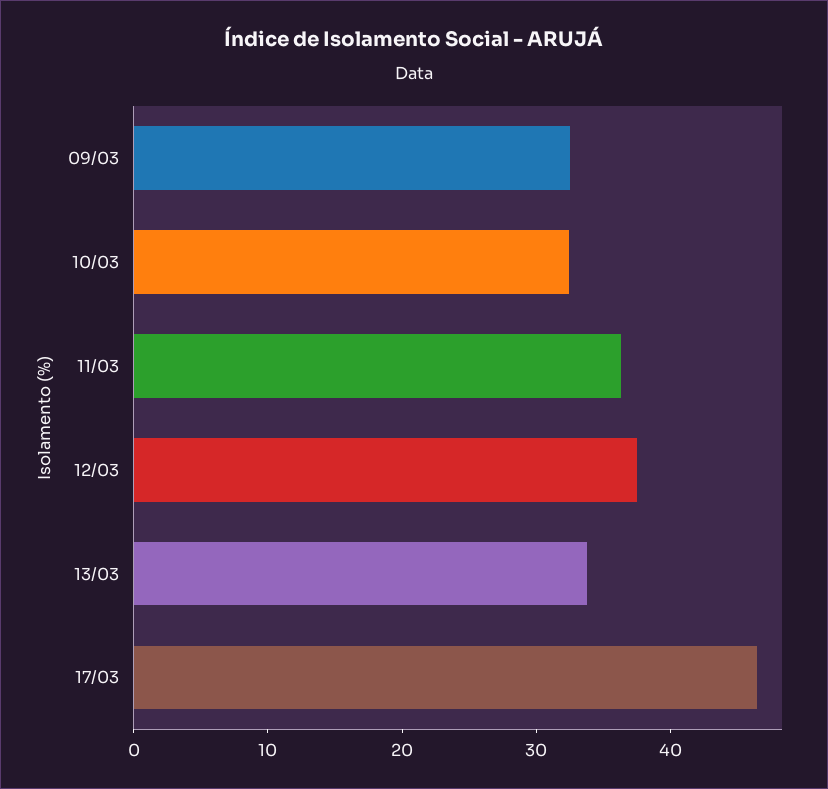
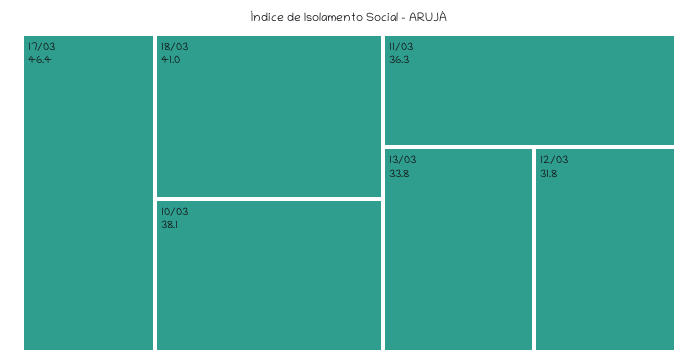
09/03: 32 -> none
10/03: 32 -> 38.1
12/03: 38 -> 31.8
18/03: none -> 41

